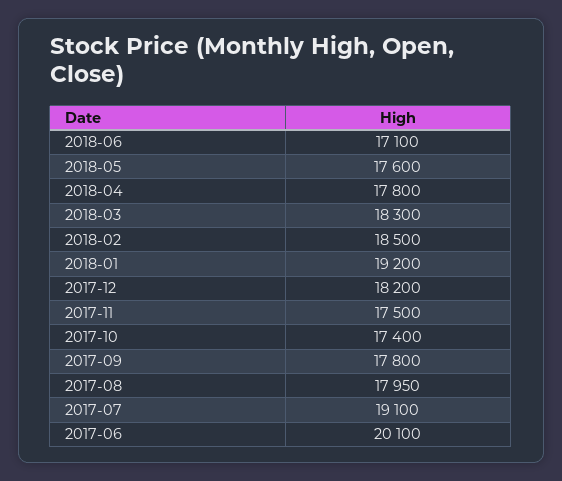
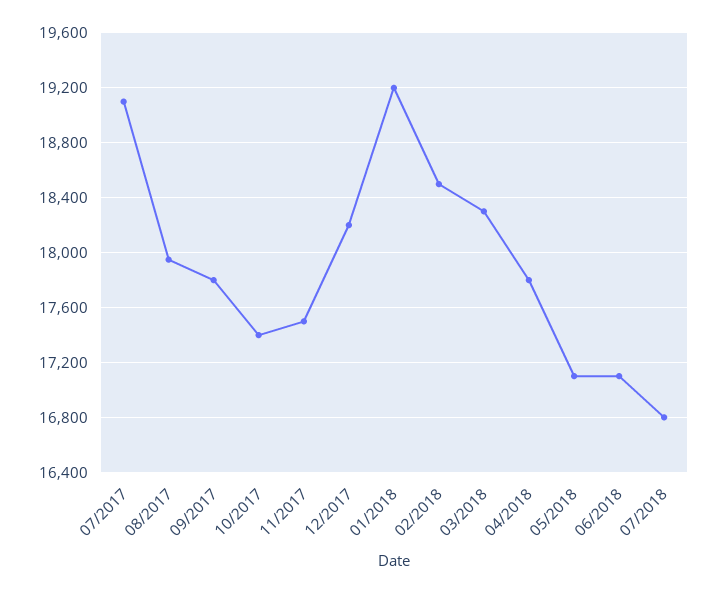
2018-05: 17600 -> 17100
2017-06: 20100 -> none
07/2018: none -> 16800

